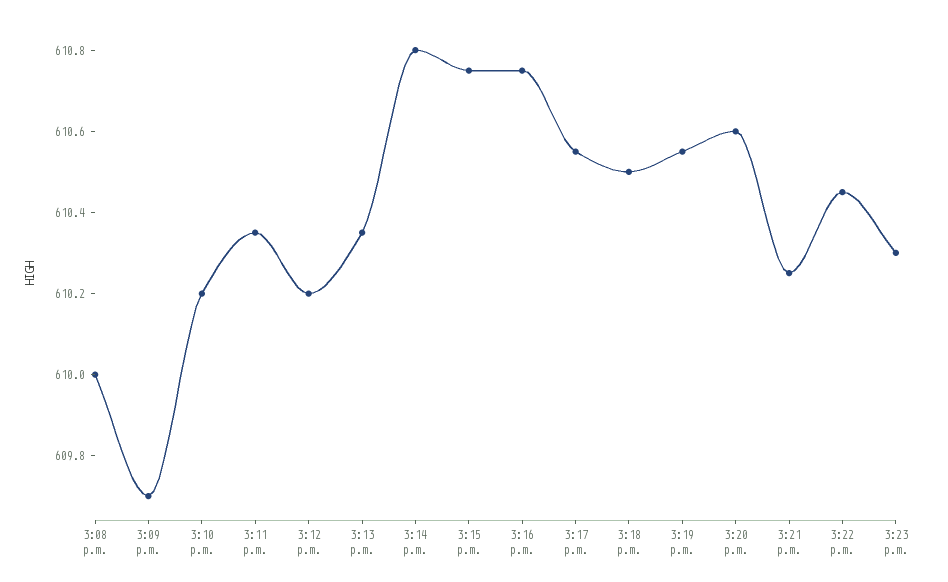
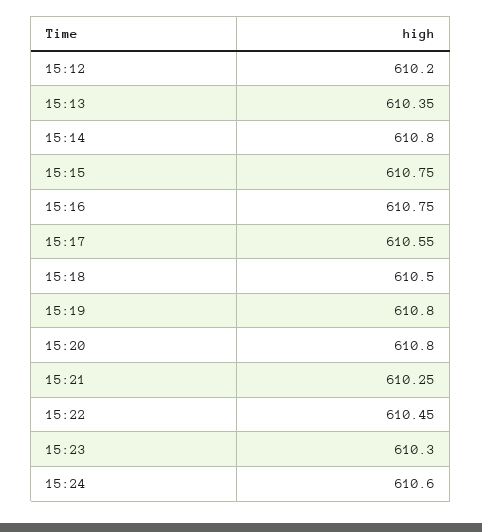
3:08 p.m.: 610 -> none
3:09 p.m.: 609.7 -> none
3:10 p.m.: 610.2 -> none
3:11 p.m.: 610.35 -> none
3:19 p.m.: 610.55 -> 610.8
3:20 p.m.: 610.6 -> 610.8
15:24: none -> 610.6

